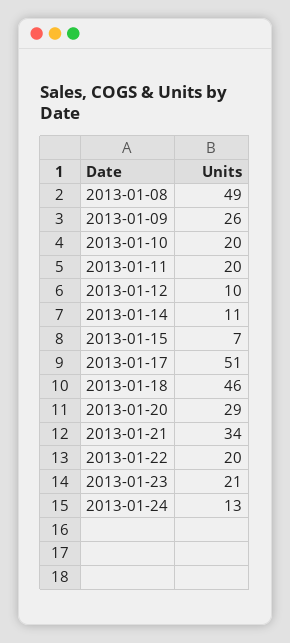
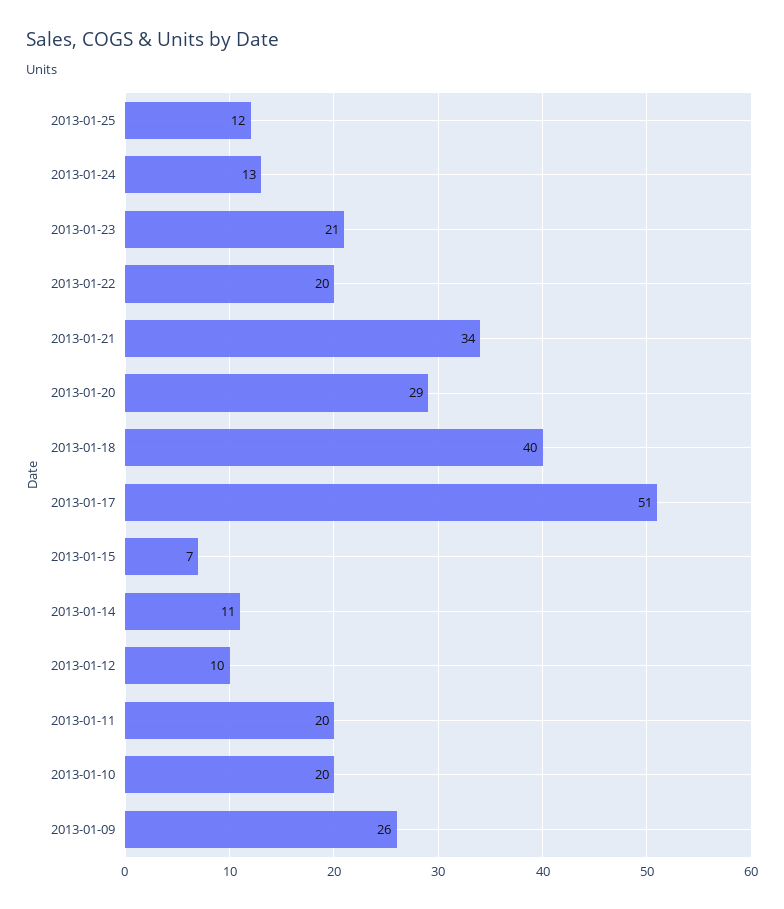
2013-01-08: 49 -> none
2013-01-18: 46 -> 40
2013-01-25: none -> 12

